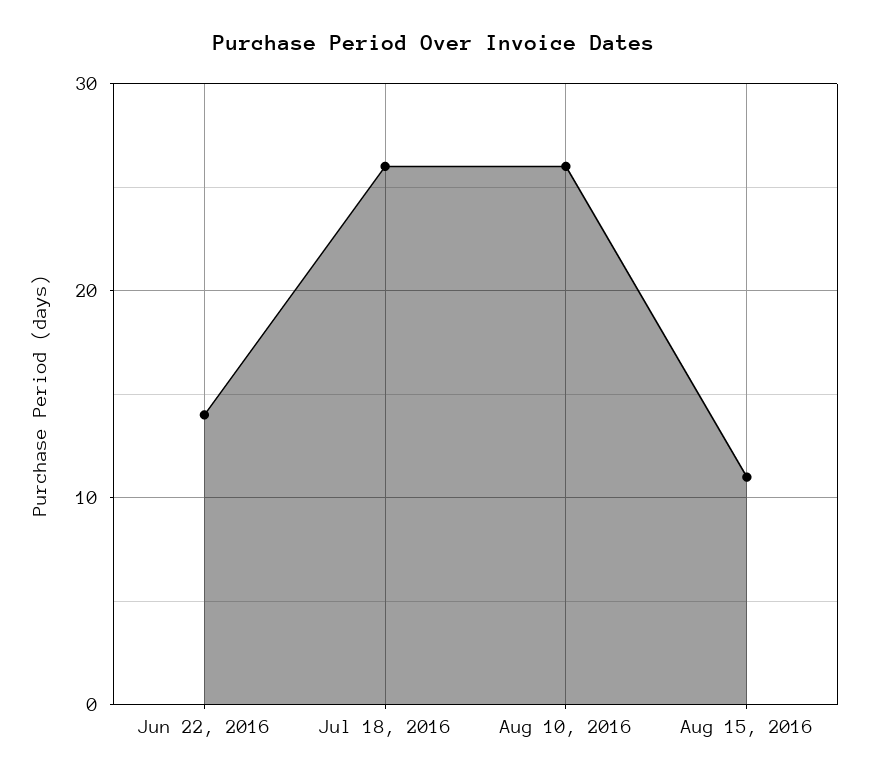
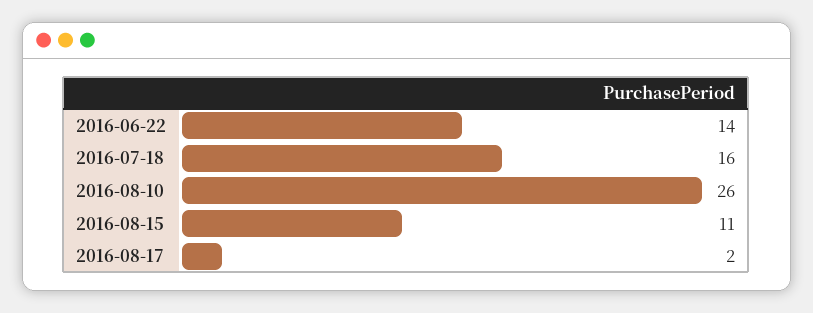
Jul 18, 2016: 26 -> 16
2016-08-17: none -> 2

